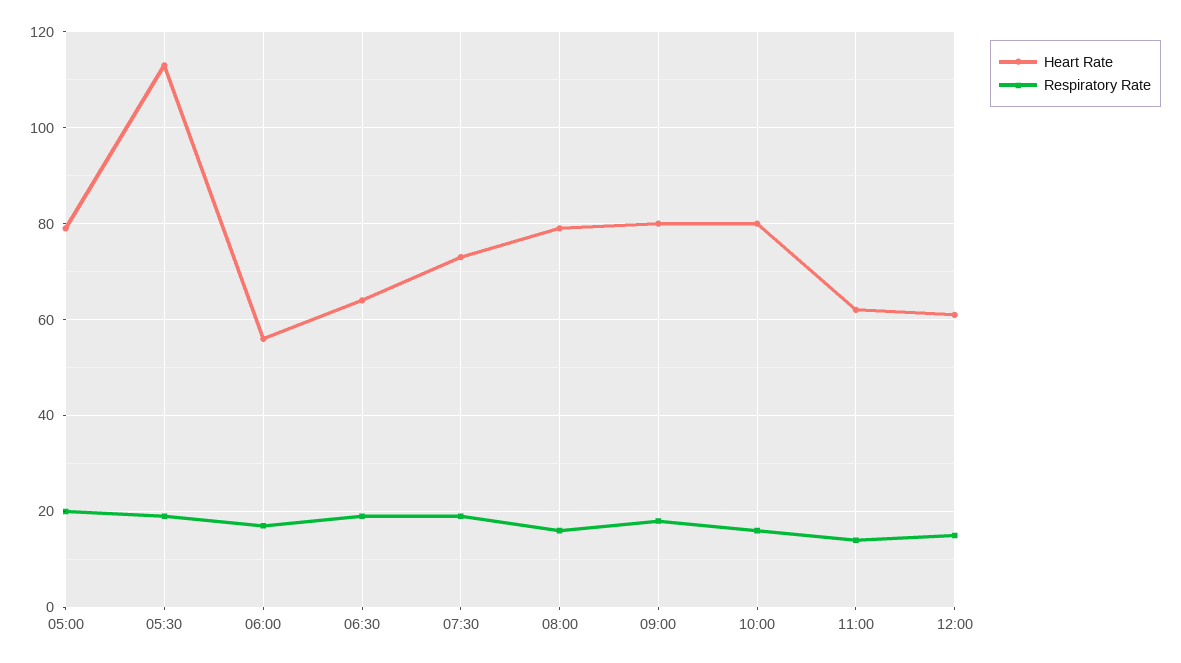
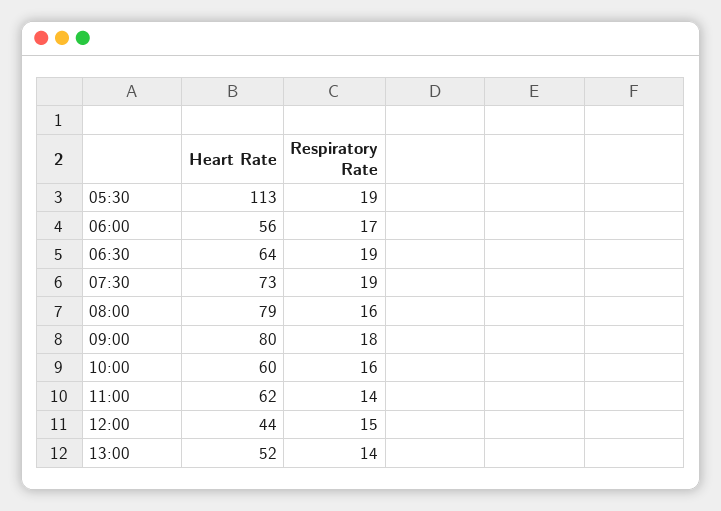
Heart Rate, 05:00: 80 -> none
Respiratory Rate, 05:00: 20 -> none
Heart Rate, 10:00: 80 -> 60
Heart Rate, 12:00: 60 -> 44
Heart Rate, 13:00: none -> 52
Respiratory Rate, 13:00: none -> 14

